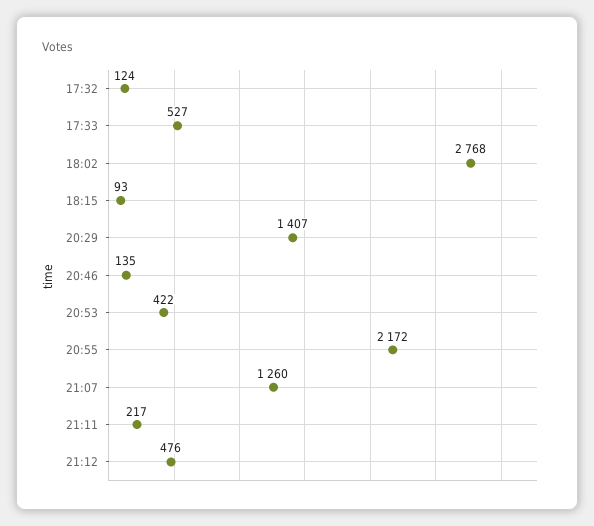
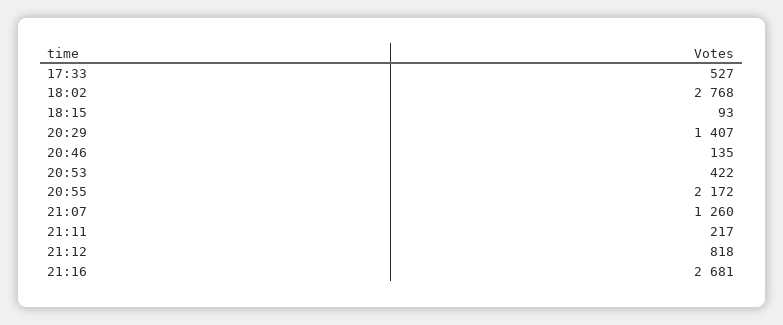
17:32: 124 -> none
21:12: 476 -> 818
21:16: none -> 2681

